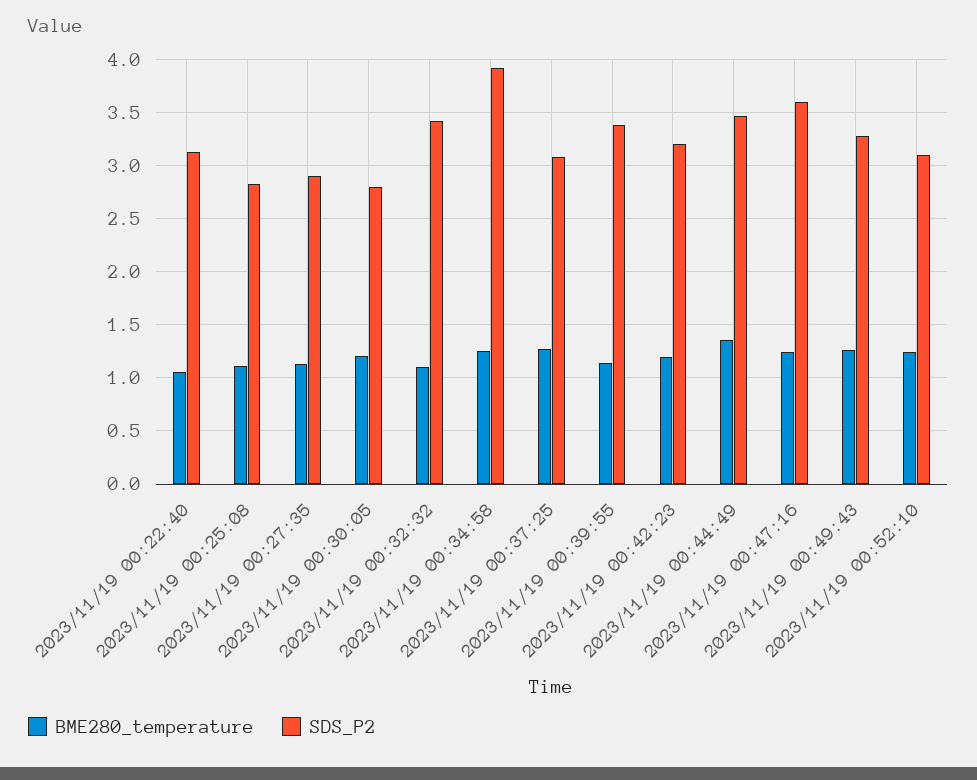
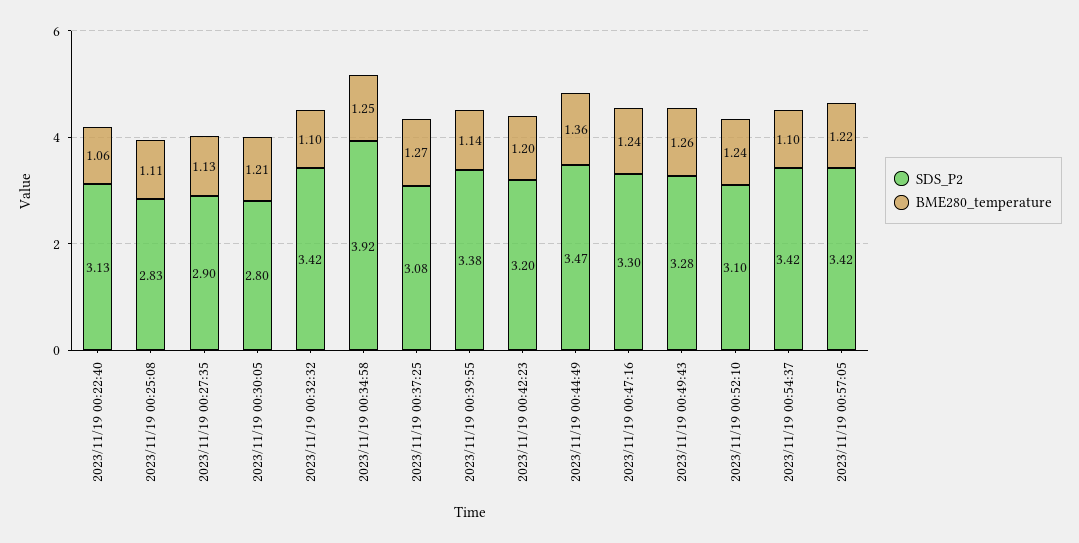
SDS_P2, 2023/11/19 00:47:16: 3.6 -> 3.3
SDS_P2, 2023/11/19 00:54:37: none -> 3.42
BME280_temperature, 2023/11/19 00:54:37: none -> 1.1
SDS_P2, 2023/11/19 00:57:05: none -> 3.42
BME280_temperature, 2023/11/19 00:57:05: none -> 1.22

